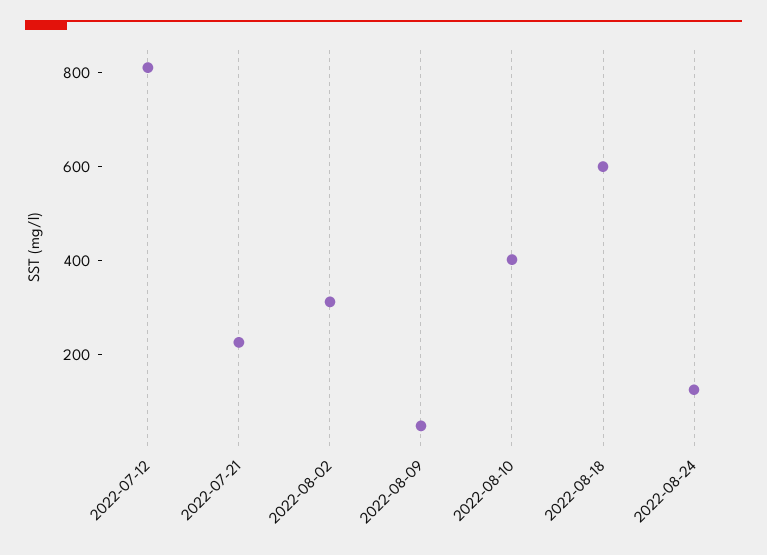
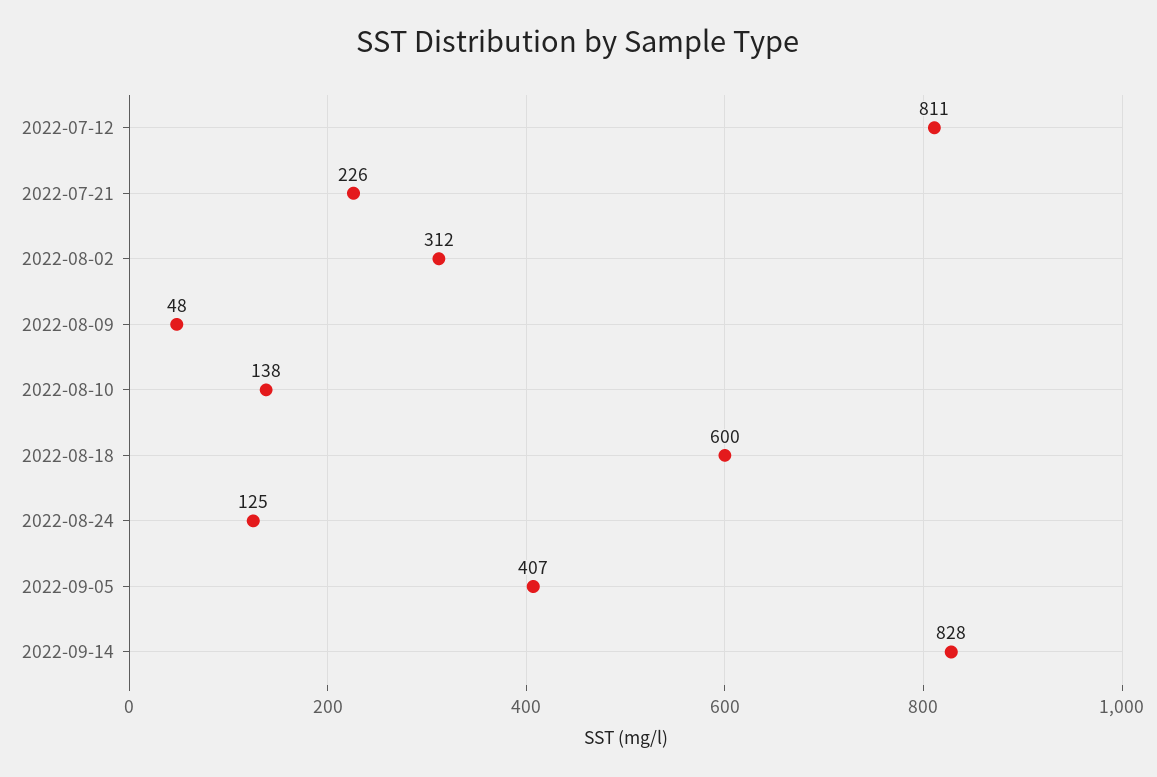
2022-08-10: 400 -> 138
2022-09-05: none -> 407
2022-09-14: none -> 828

